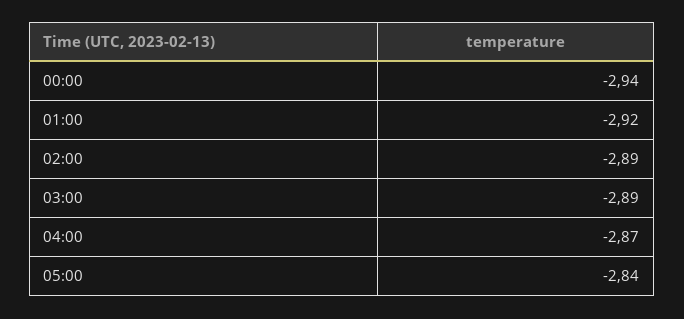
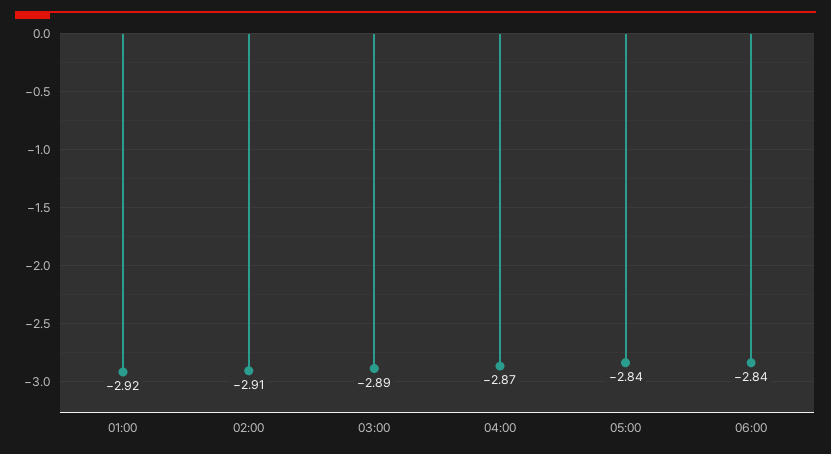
00:00: -2.94 -> none
02:00: -2.89 -> -2.91
06:00: none -> -2.84

